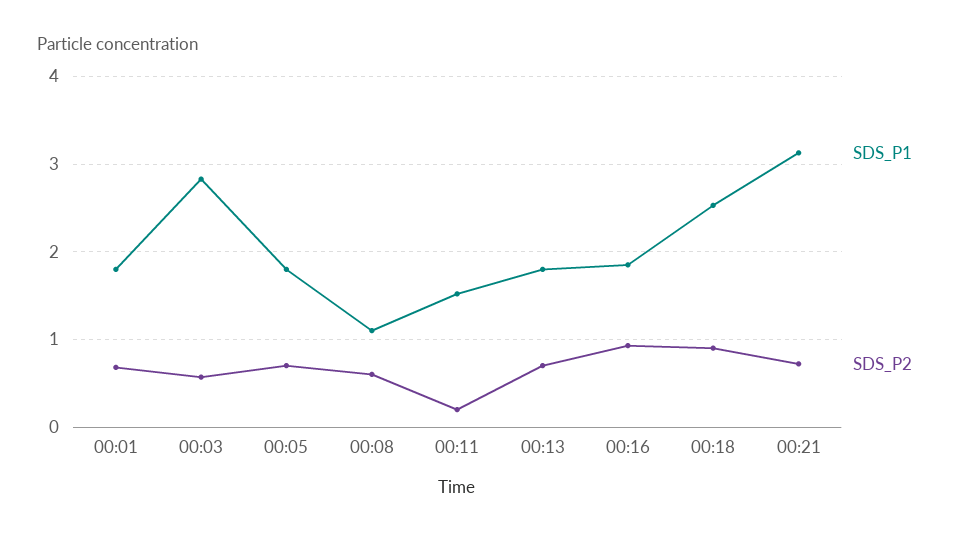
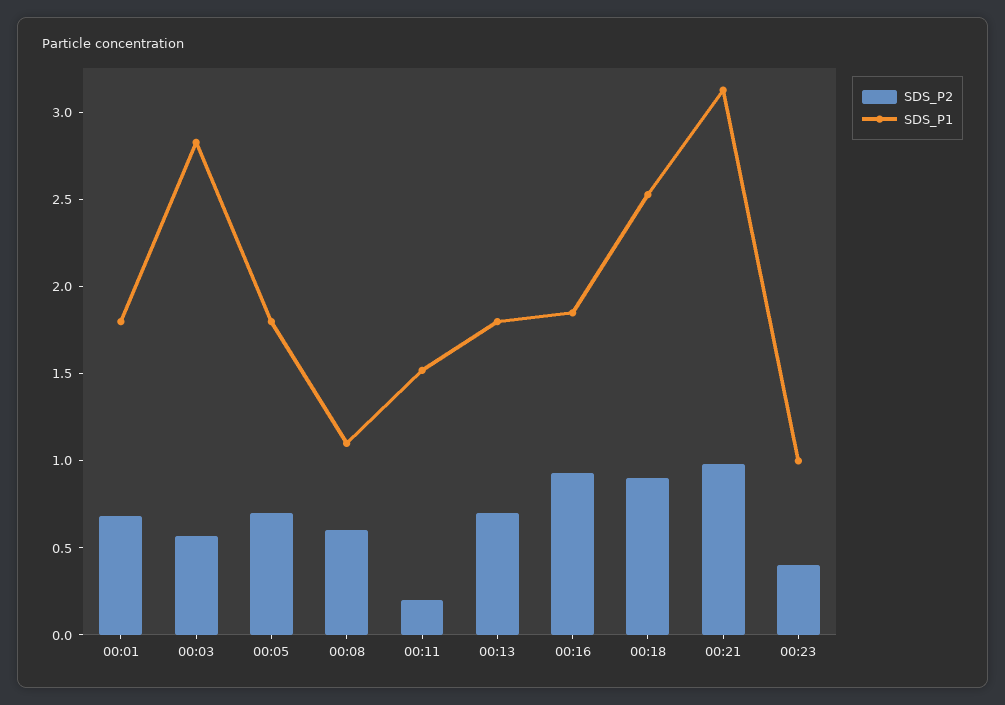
SDS_P2, 00:21: 0.7 -> 1
SDS_P2, 00:23: none -> 0.4
SDS_P1, 00:23: none -> 1

